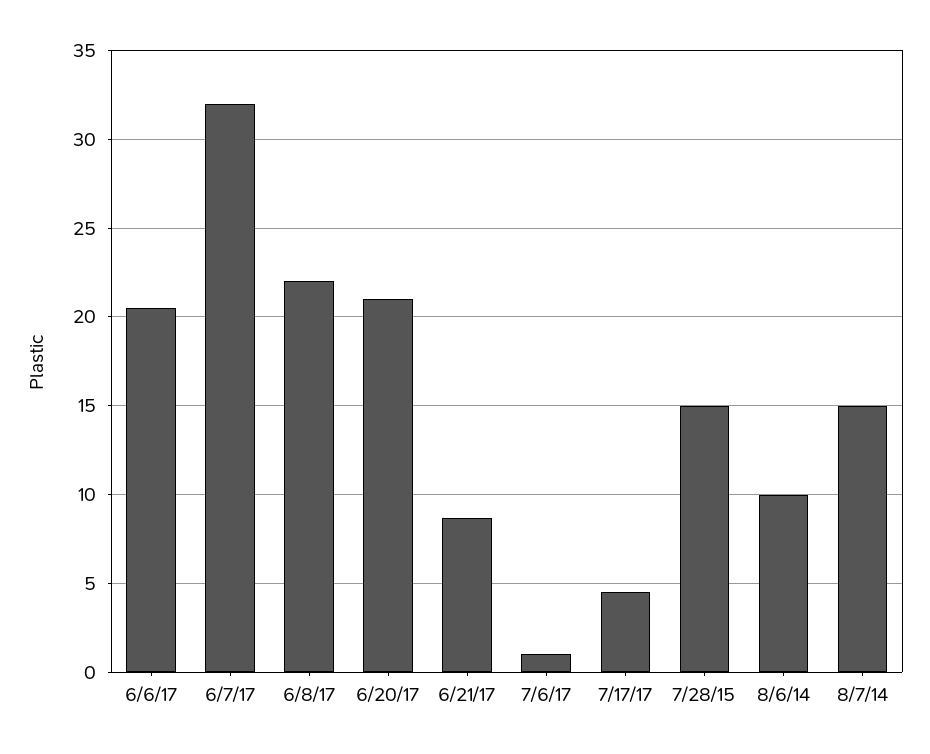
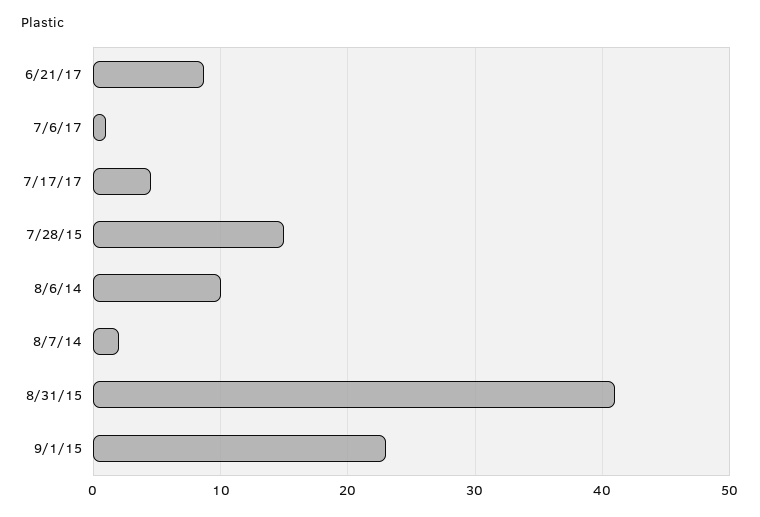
6/6/17: 20.5 -> none
6/7/17: 32 -> none
6/8/17: 22 -> none
6/20/17: 21 -> none
8/7/14: 15 -> 2
8/31/15: none -> 41
9/1/15: none -> 23

